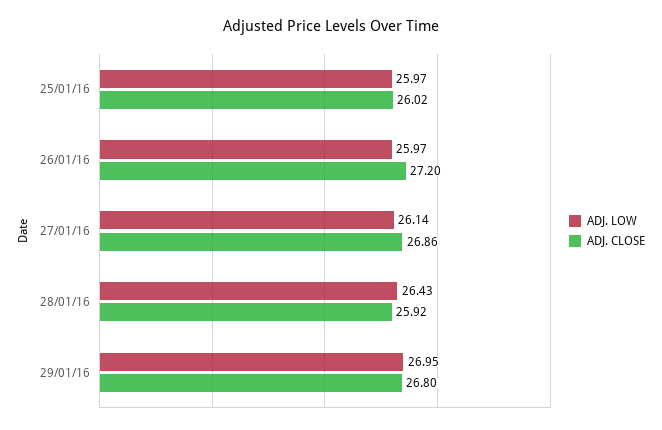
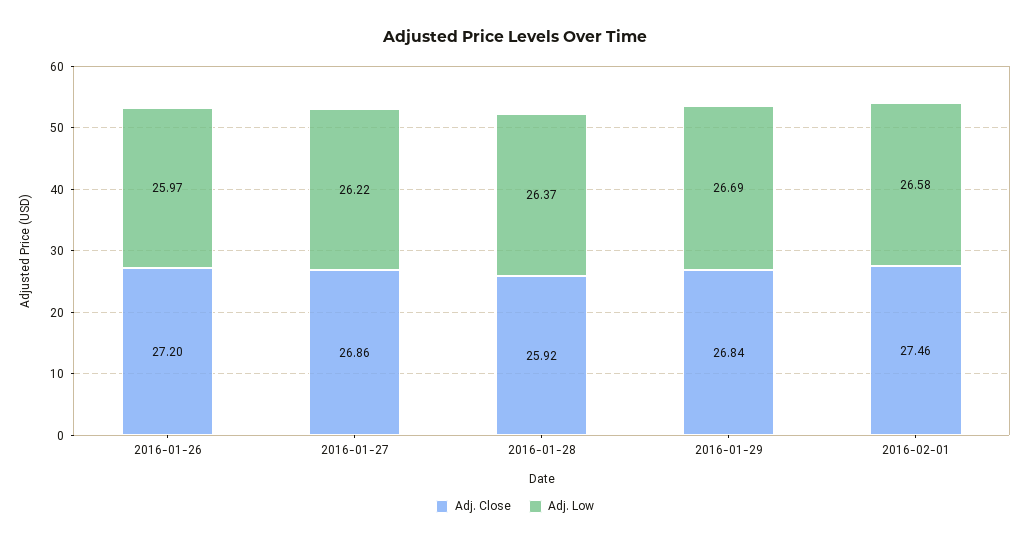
ADJ. LOW, 25/01/16: 25.97 -> none
ADJ. CLOSE, 25/01/16: 26.02 -> none
ADJ. LOW, 27/01/16: 26.14 -> 26.22
ADJ. LOW, 28/01/16: 26.43 -> 26.37
ADJ. LOW, 29/01/16: 26.95 -> 26.69
ADJ. CLOSE, 29/01/16: 26.8 -> 26.84
ADJ. CLOSE, 2016-02-01: none -> 27.46
ADJ. LOW, 2016-02-01: none -> 26.58

